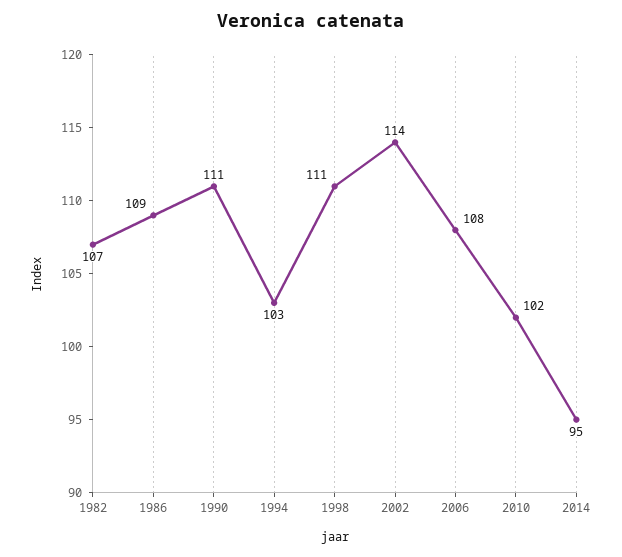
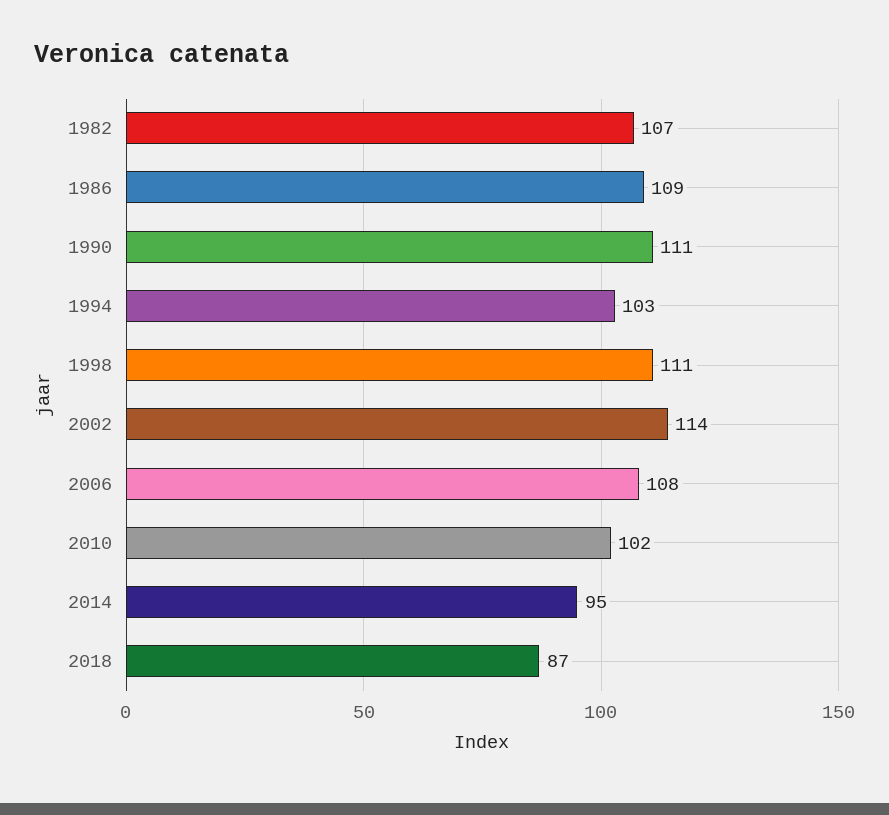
2018: none -> 87

